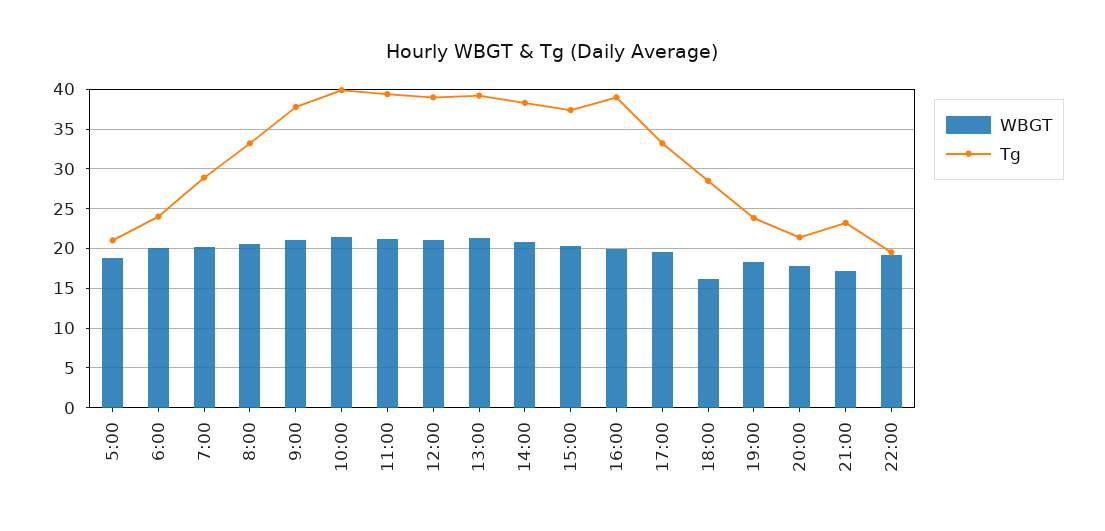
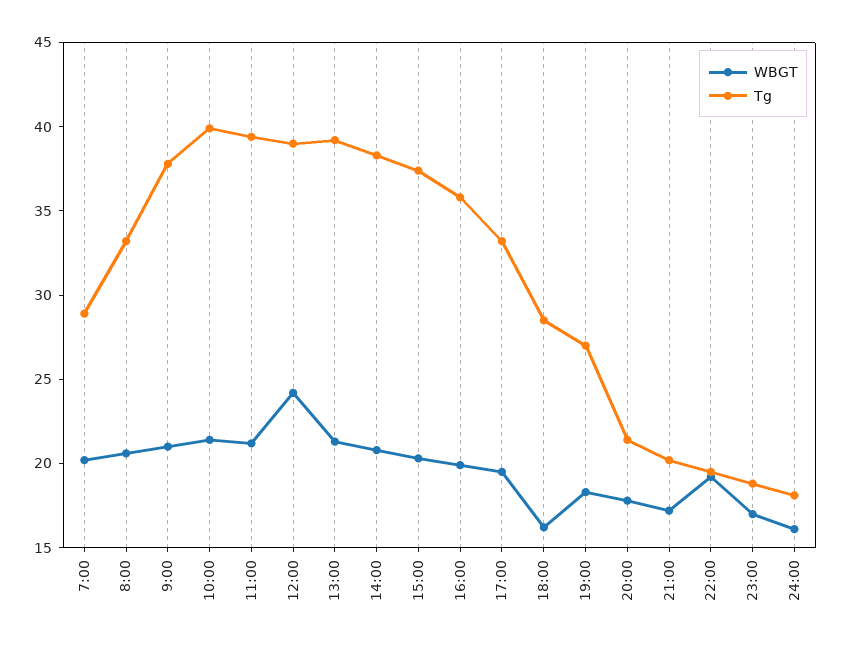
WBGT, 5:00: 19 -> none
Tg, 5:00: 21 -> none
WBGT, 6:00: 20 -> none
Tg, 6:00: 24 -> none
WBGT, 12:00: 21 -> 24
Tg, 16:00: 39 -> 36
Tg, 19:00: 24 -> 27
Tg, 21:00: 23 -> 20
WBGT, 23:00: none -> 17
Tg, 23:00: none -> 19
WBGT, 24:00: none -> 16
Tg, 24:00: none -> 18

